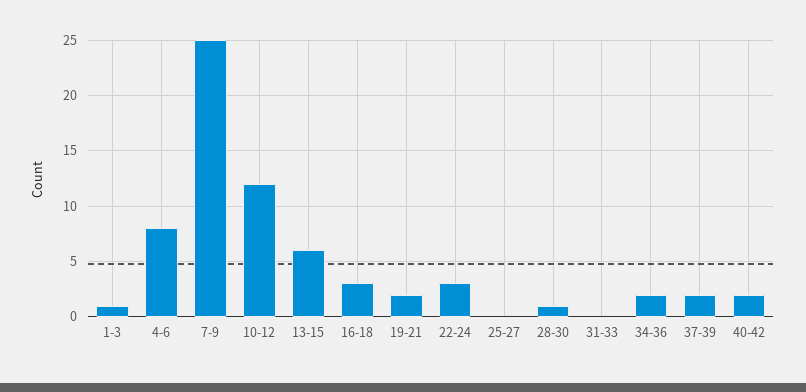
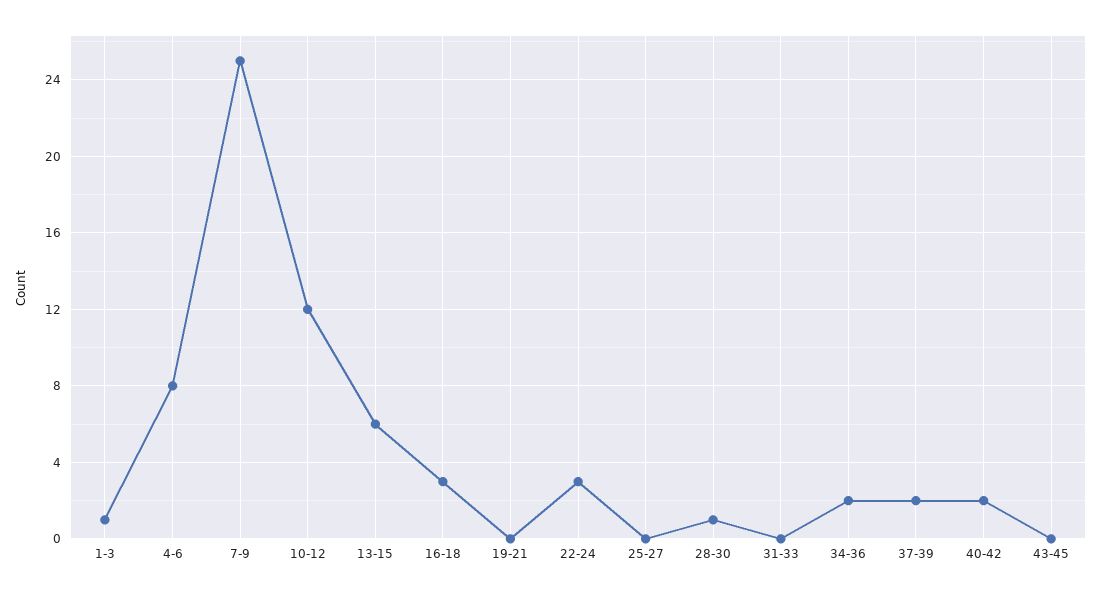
19-21: 2 -> 0
43-45: none -> 0

